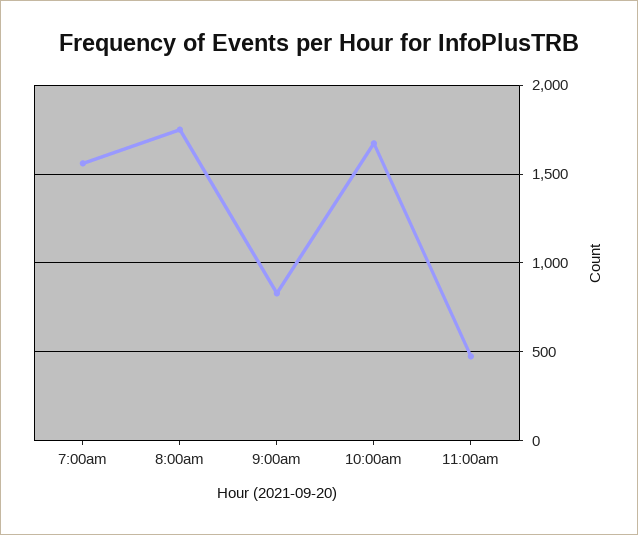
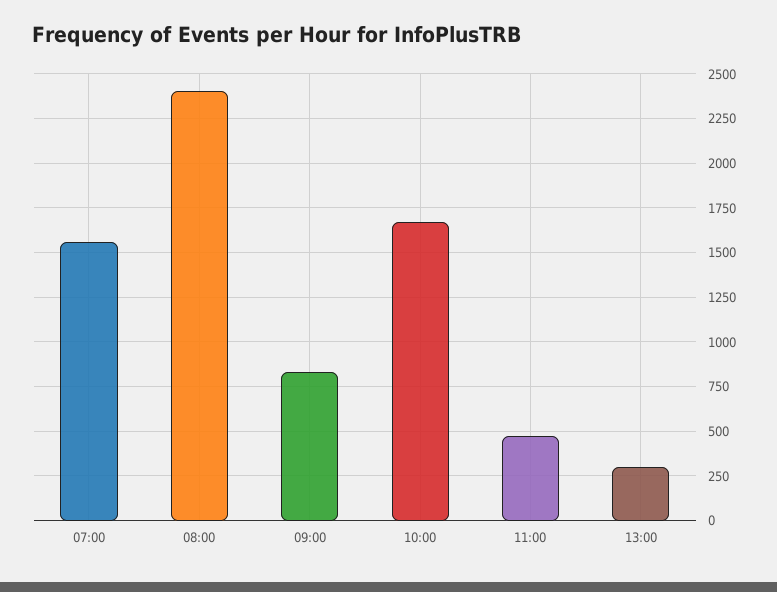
8:00am: 1750 -> 2400
13:00: none -> 300

